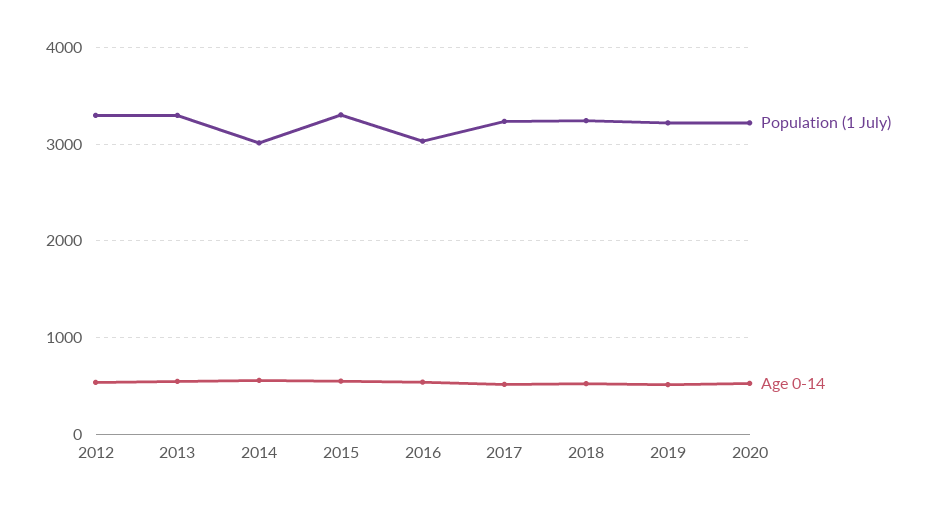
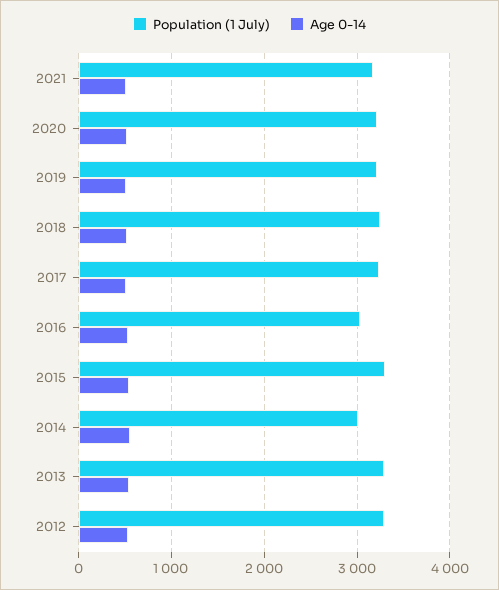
Population (1 July), 2021: none -> 3200
Age 0-14, 2021: none -> 500

